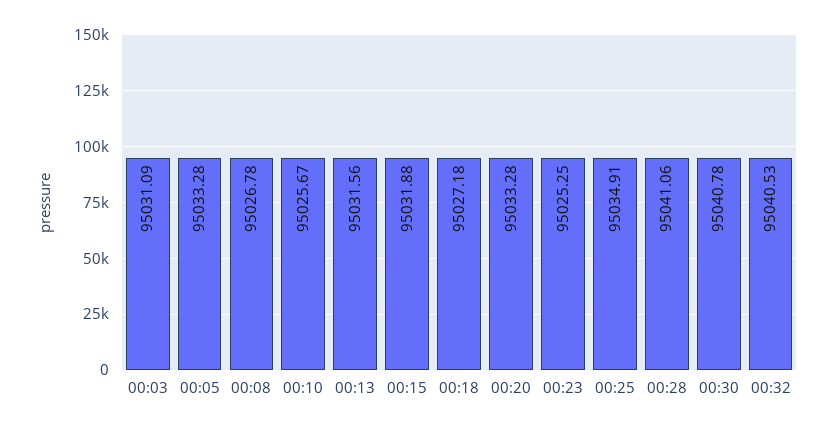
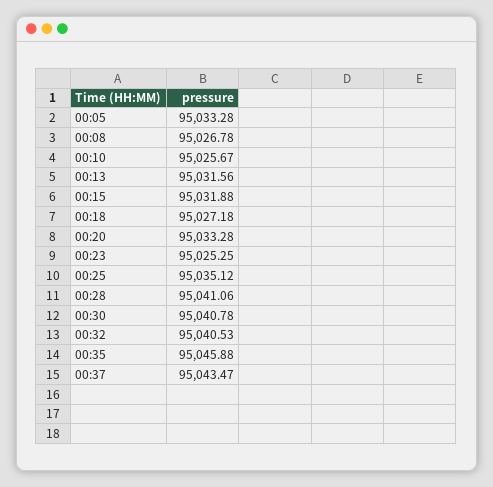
00:03: 95031.09 -> none
00:25: 95034.91 -> 95035.12
00:35: none -> 95045.88
00:37: none -> 95043.47

